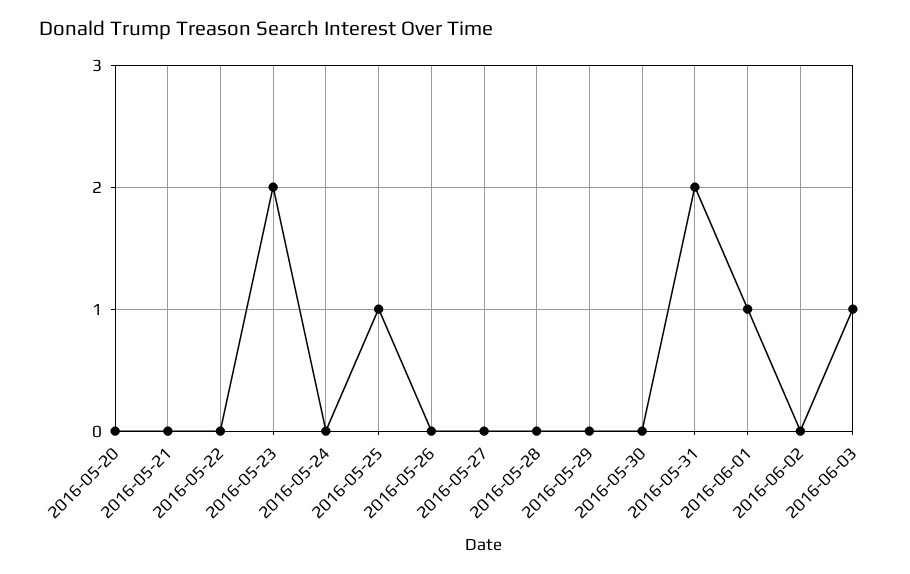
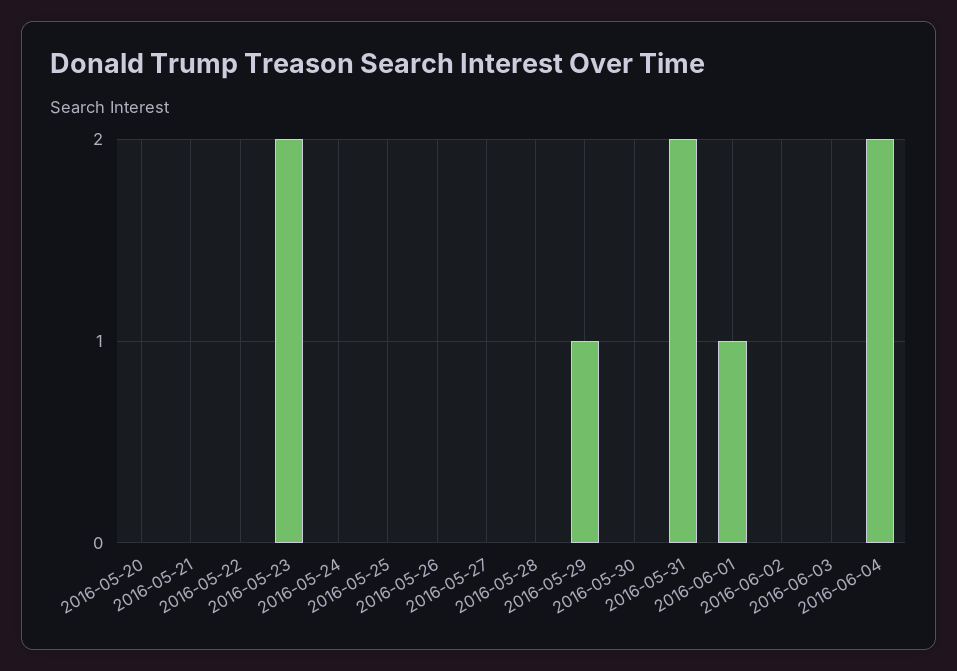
2016-05-25: 1 -> 0
2016-05-29: 0 -> 1
2016-06-03: 1 -> 0
2016-06-04: none -> 2

